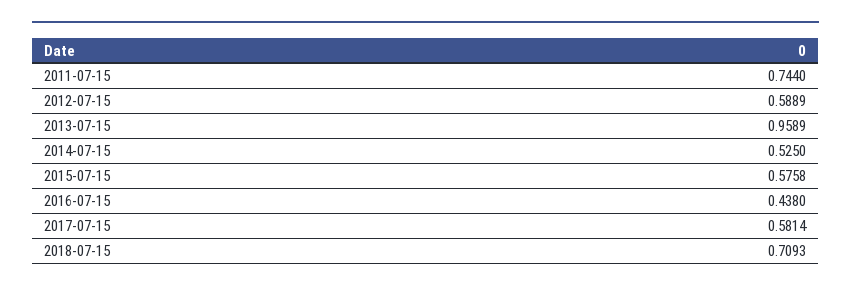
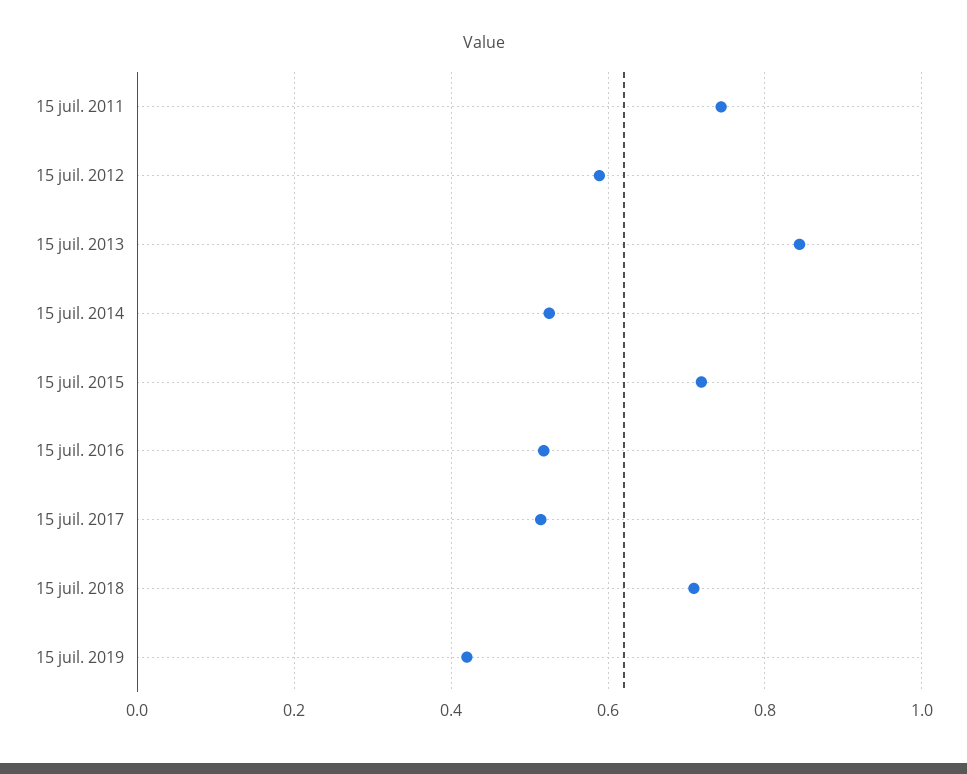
2013-07-15: 0.9589 -> 0.84
2015-07-15: 0.5758 -> 0.72
2016-07-15: 0.438 -> 0.52
2017-07-15: 0.5814 -> 0.52
15 juil. 2019: none -> 0.42

